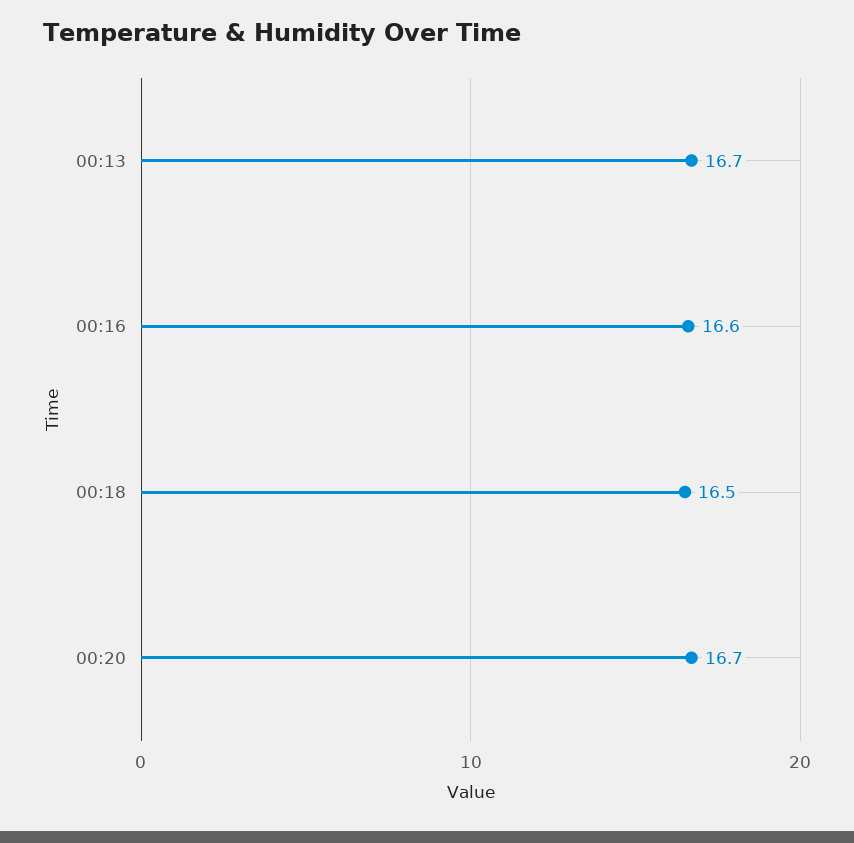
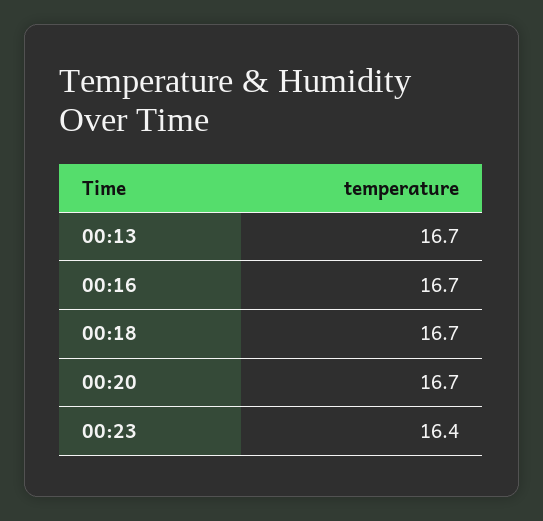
00:16: 16.6 -> 16.7
00:18: 16.5 -> 16.7
00:23: none -> 16.4

